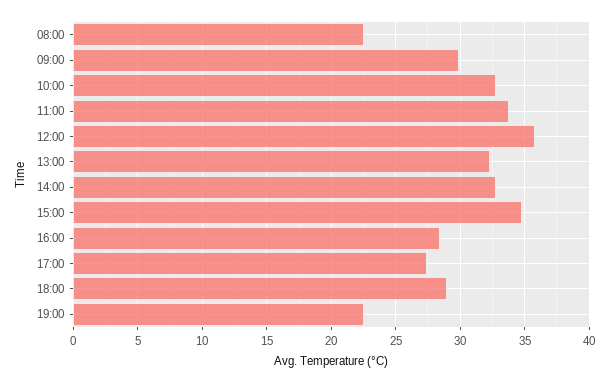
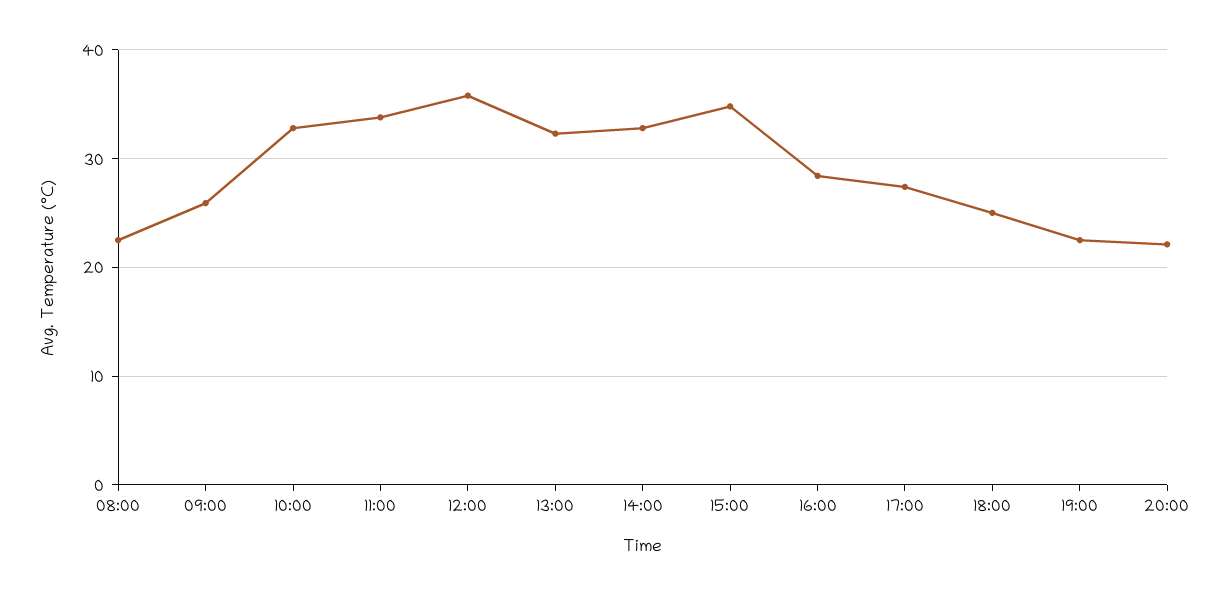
09:00: 30 -> 26
18:00: 29 -> 25
20:00: none -> 22

